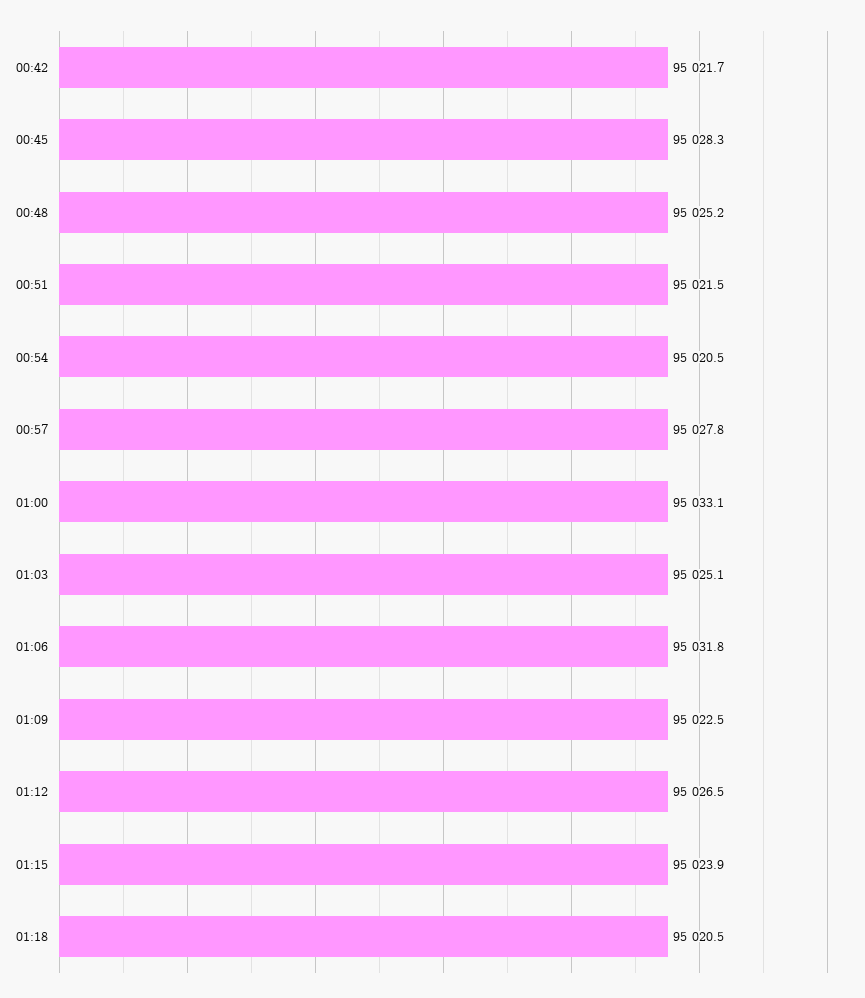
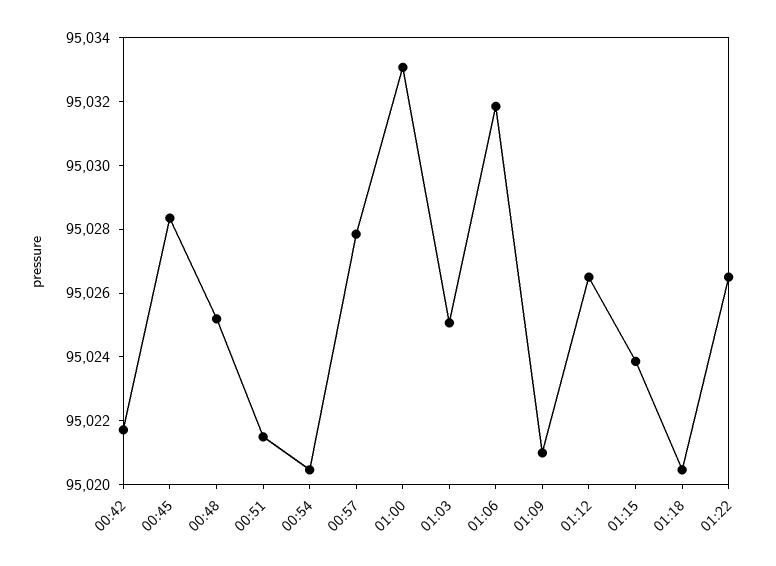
01:09: 95022.5 -> 95021
01:22: none -> 95026.5

